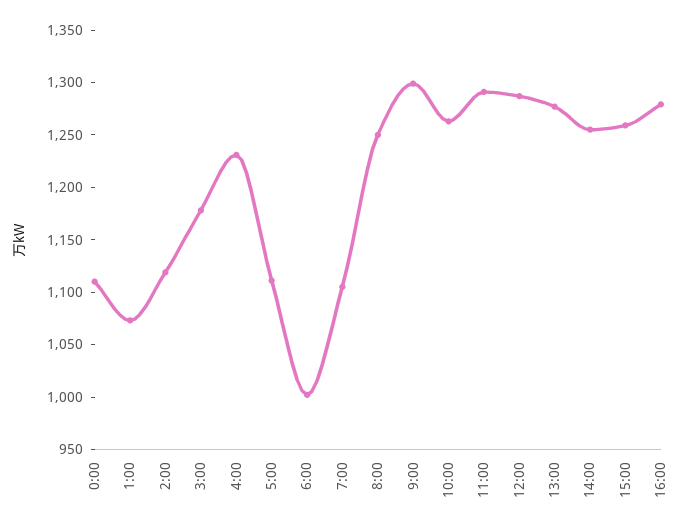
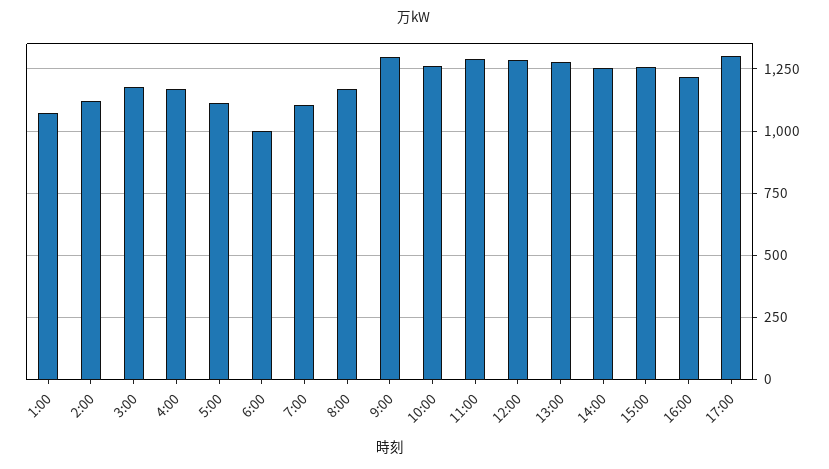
0:00: 1110 -> none
4:00: 1230 -> 1175
8:00: 1250 -> 1175
16:00: 1280 -> 1225
17:00: none -> 1300

